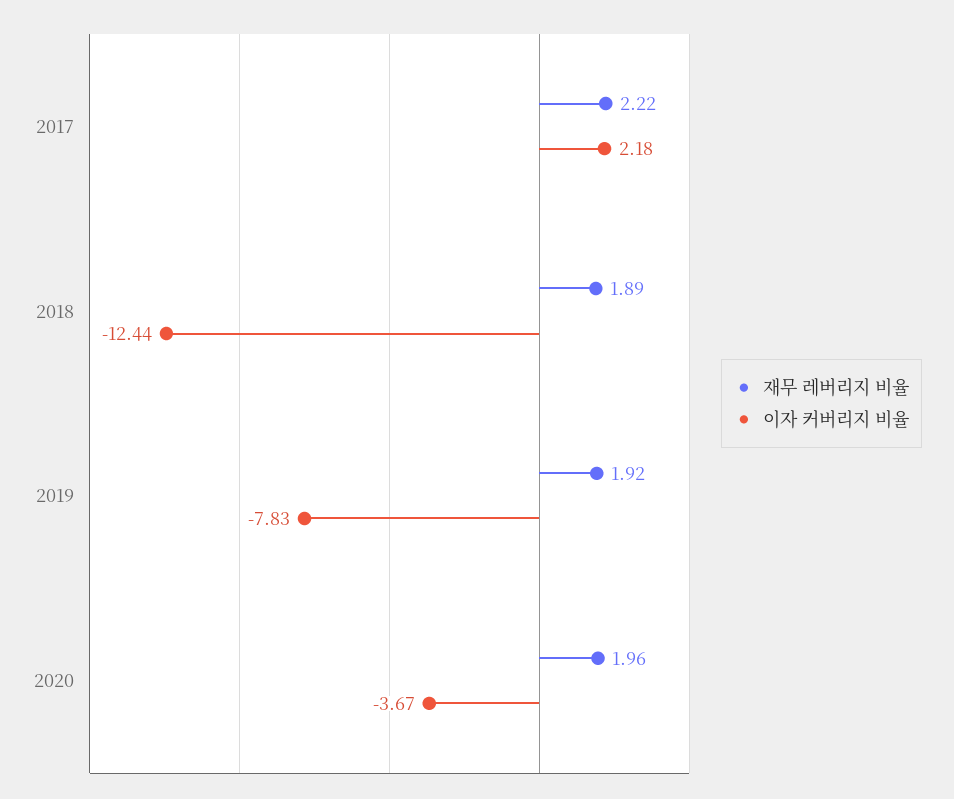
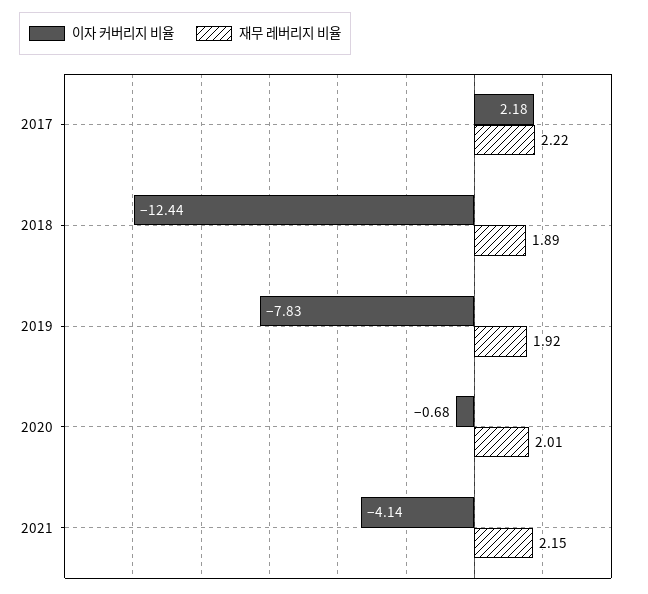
재무 레버리지 비율, 2020: 1.96 -> 2.01
이자 커버리지 비율, 2020: -3.67 -> -0.68
이자 커버리지 비율, 2021: none -> -4.14
재무 레버리지 비율, 2021: none -> 2.15

